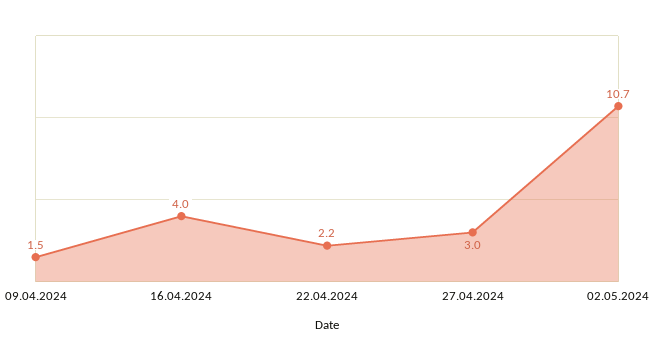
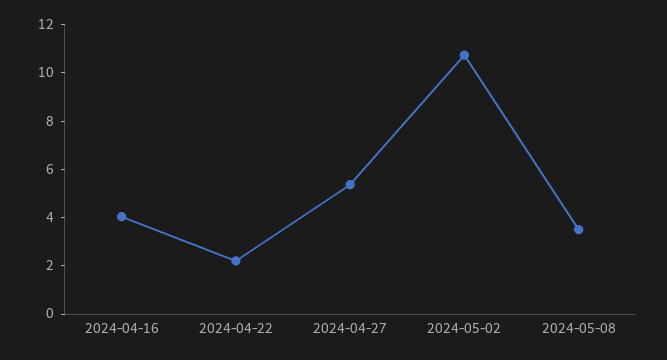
09.04.2024: 1.5 -> none
27.04.2024: 3 -> 5.5
2024-05-08: none -> 3.5

